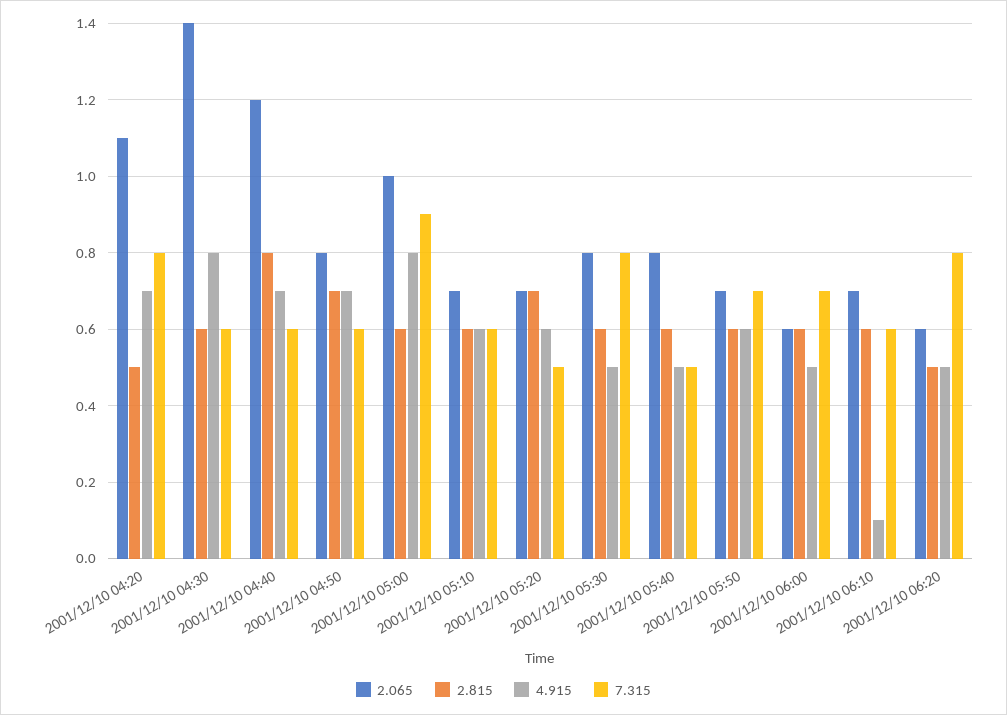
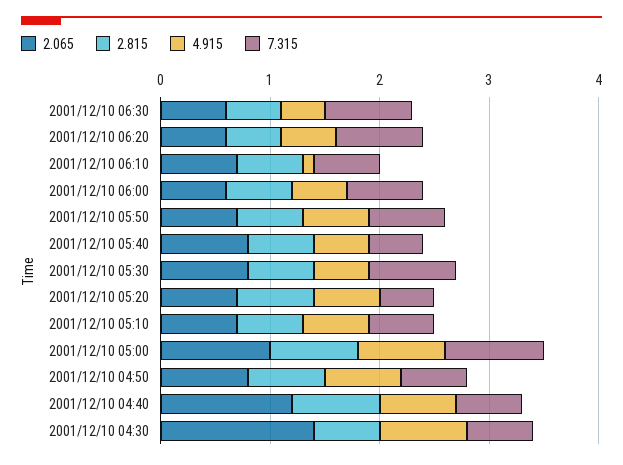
2.065, 2001/12/10 04:20: 1.1 -> none
2.815, 2001/12/10 04:20: 0.5 -> none
4.915, 2001/12/10 04:20: 0.7 -> none
7.315, 2001/12/10 04:20: 0.8 -> none
2.815, 2001/12/10 05:00: 0.6 -> 0.8
2.065, 2001/12/10 06:30: none -> 0.6
2.815, 2001/12/10 06:30: none -> 0.5
4.915, 2001/12/10 06:30: none -> 0.4
7.315, 2001/12/10 06:30: none -> 0.8

